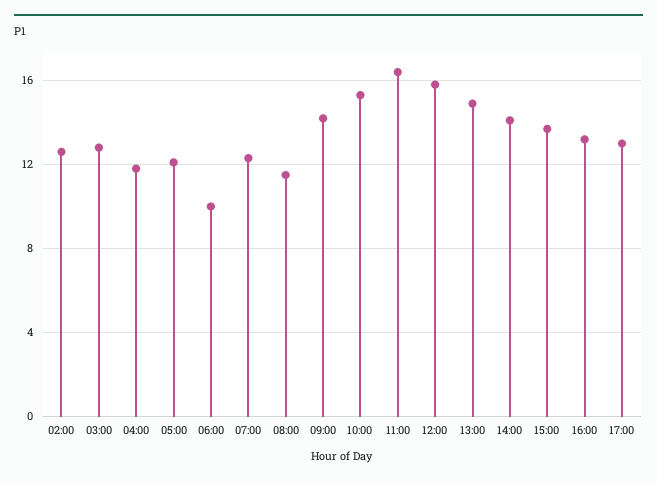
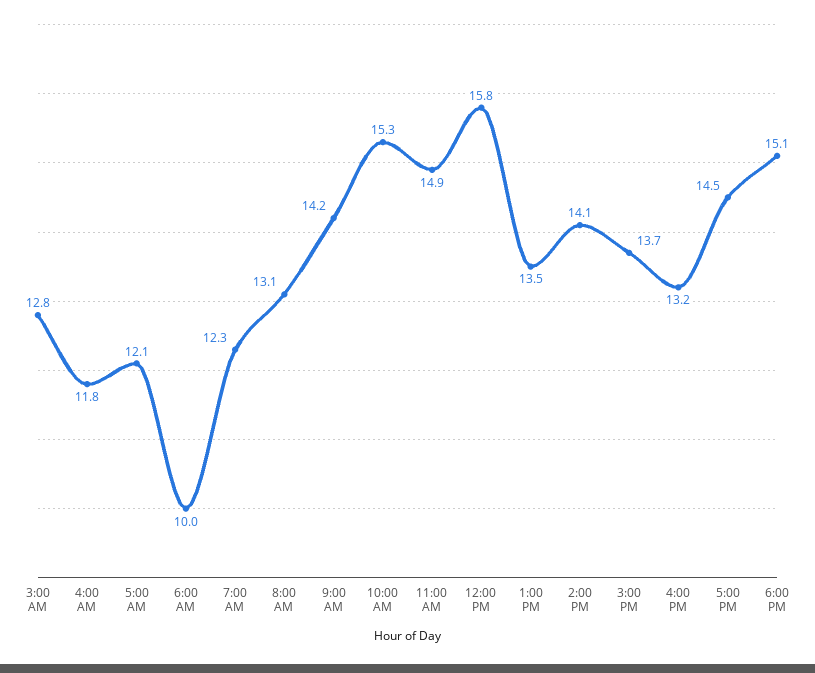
02:00: 12.5 -> none
08:00: 11.5 -> 13.1
11:00: 16.5 -> 14.9
13:00: 15 -> 13.5
17:00: 13 -> 14.5
6:00 PM: none -> 15.1

